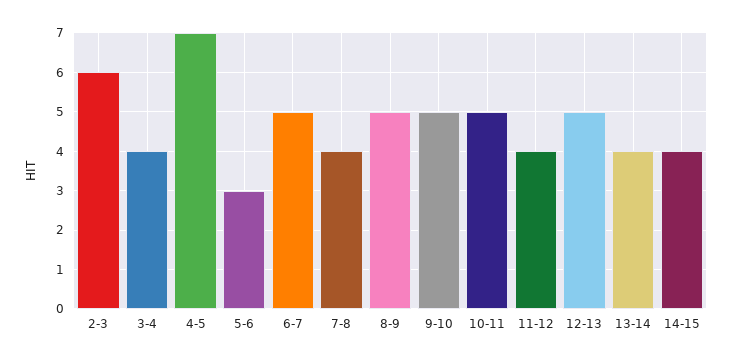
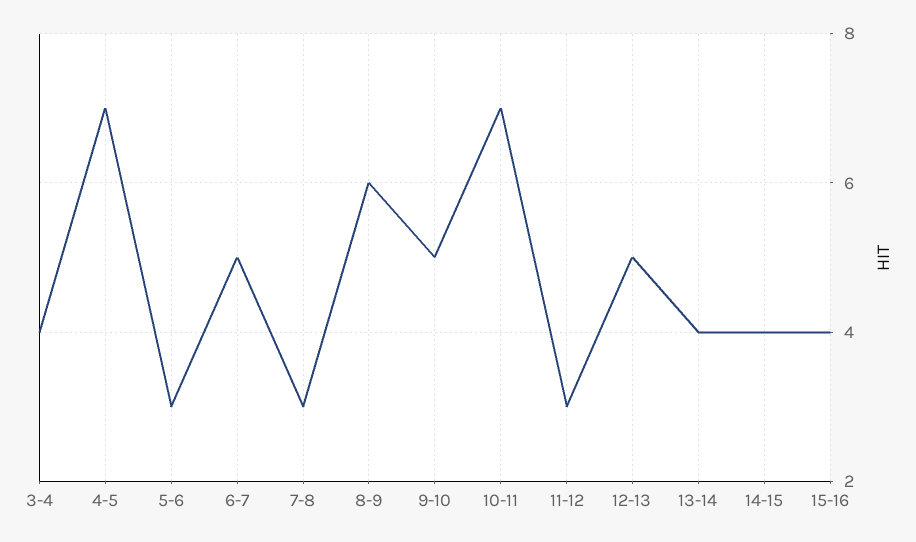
2-3: 6 -> none
7-8: 4 -> 3
8-9: 5 -> 6
10-11: 5 -> 7
11-12: 4 -> 3
15-16: none -> 4

